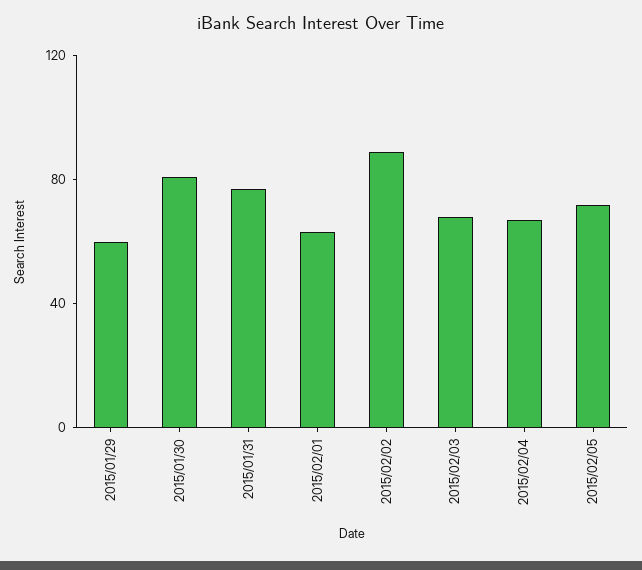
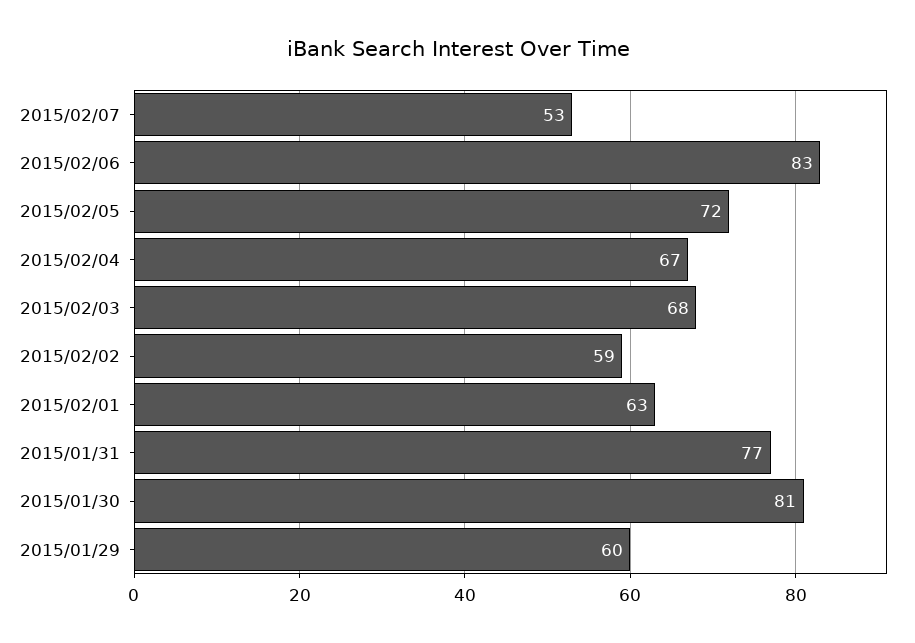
2015/02/02: 90 -> 59
2015/02/07: none -> 53
2015/02/06: none -> 83

